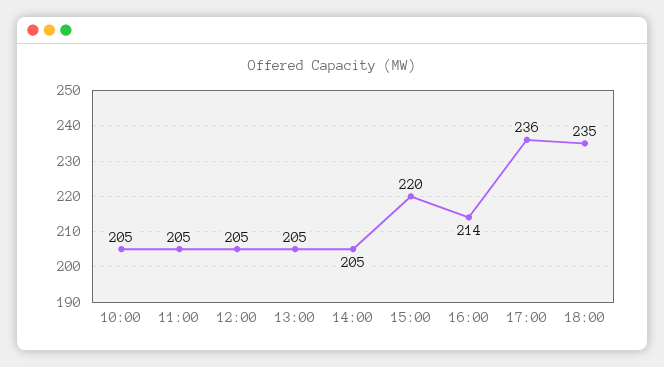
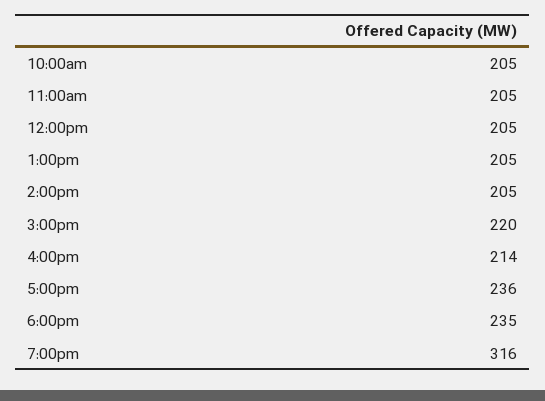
7:00pm: none -> 316

